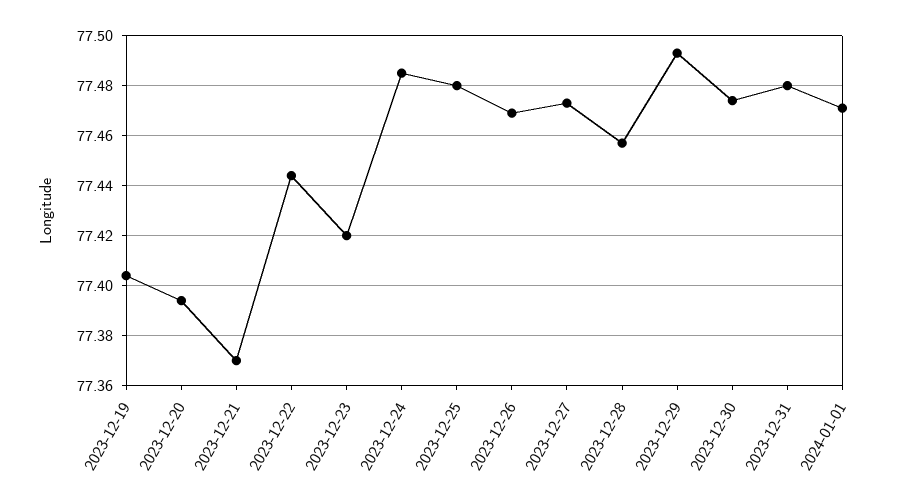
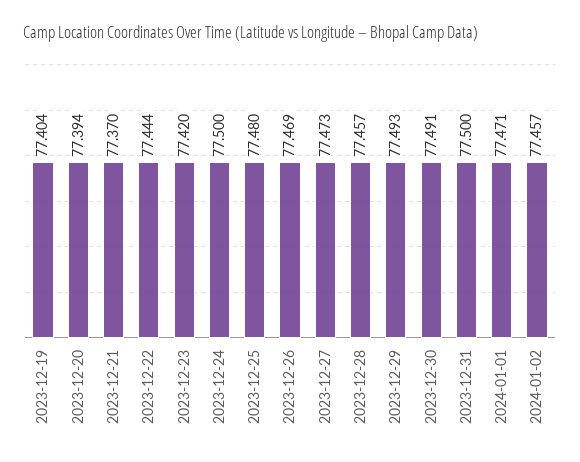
2023-12-24: 77.485 -> 77.5
2023-12-30: 77.475 -> 77.491
2023-12-31: 77.48 -> 77.5
2024-01-02: none -> 77.457

